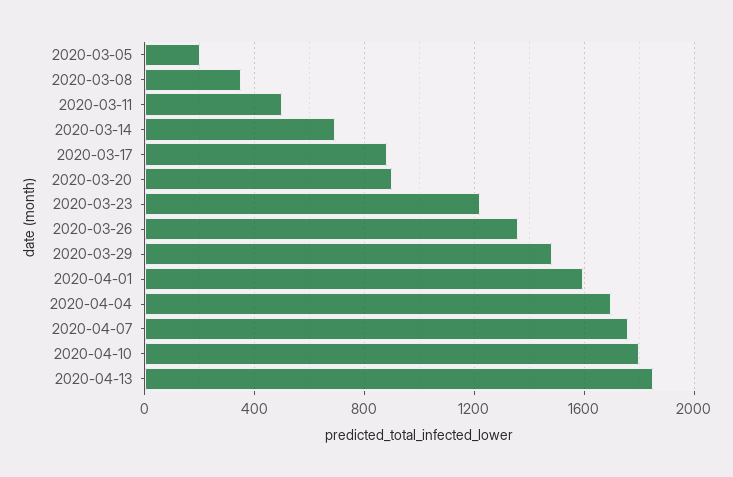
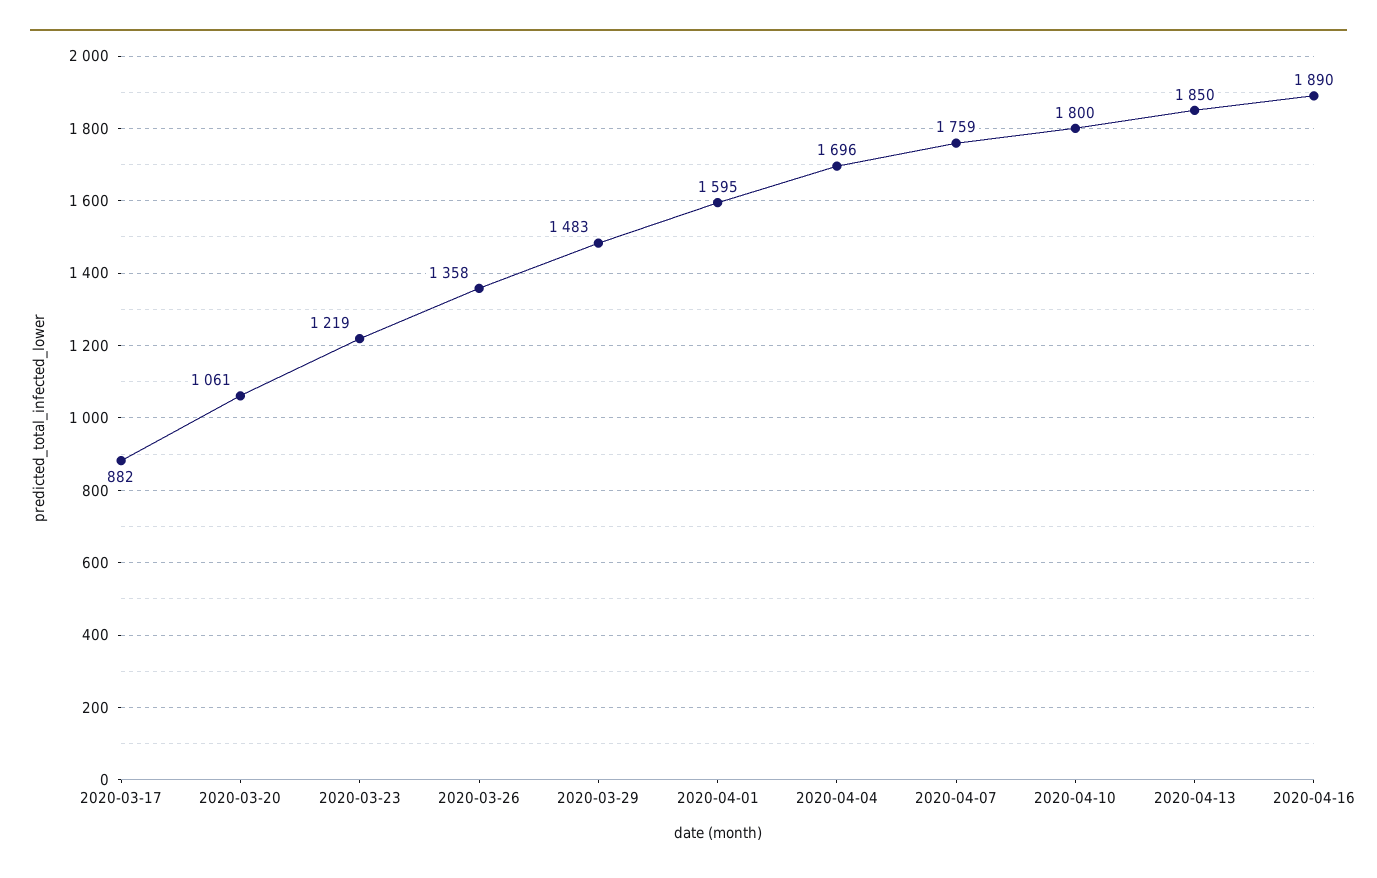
2020-03-05: 200 -> none
2020-03-08: 350 -> none
2020-03-11: 500 -> none
2020-03-14: 700 -> none
2020-03-20: 900 -> 1061
2020-04-16: none -> 1890

